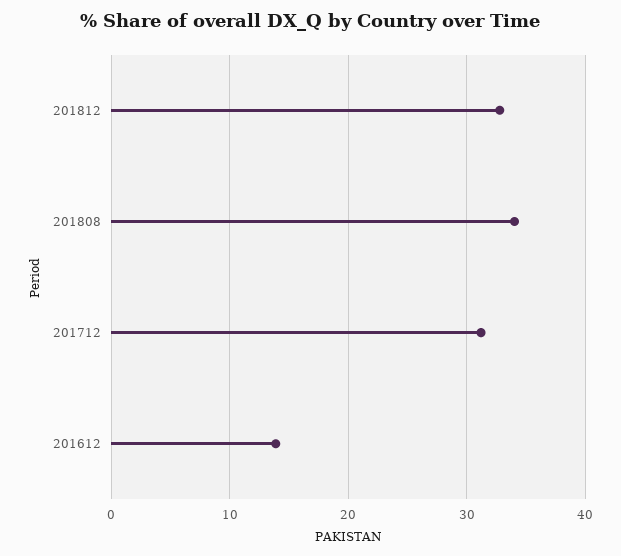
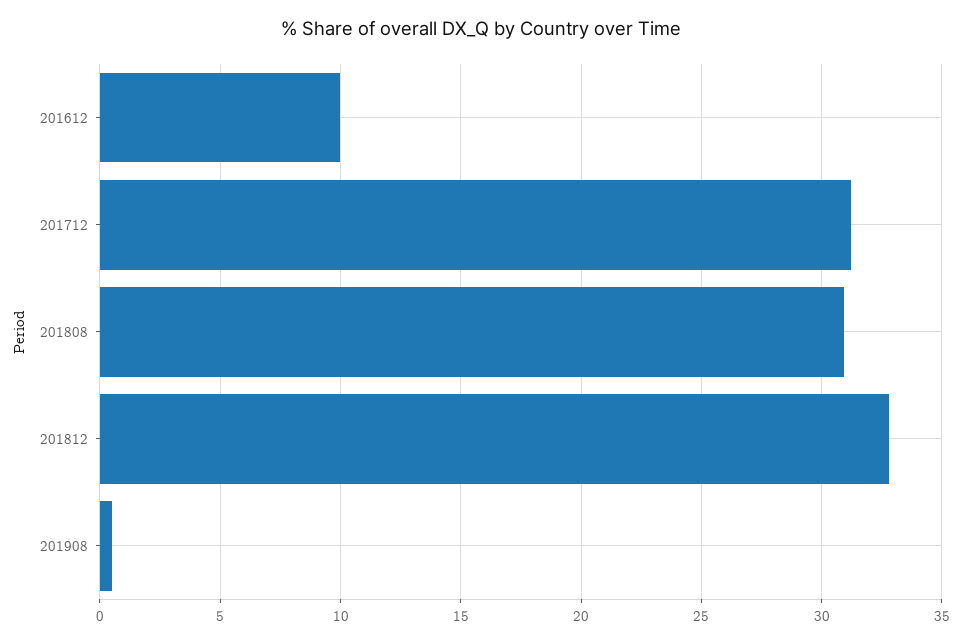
201808: 34 -> 31
201612: 14 -> 10
201908: none -> 0.5

